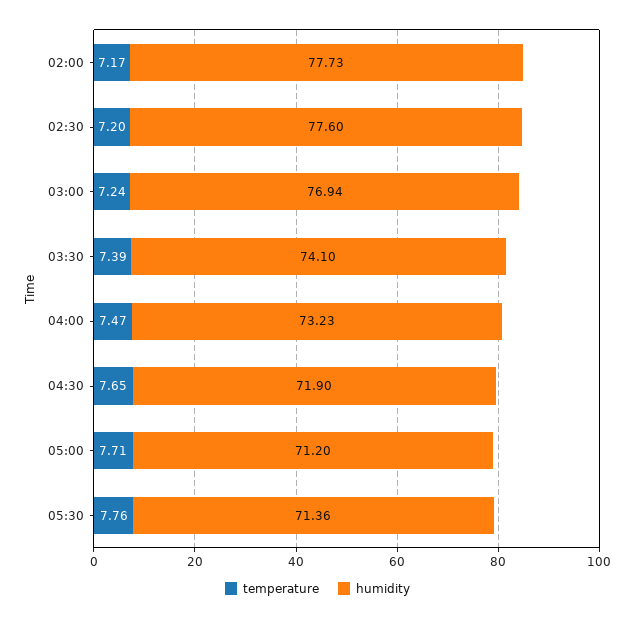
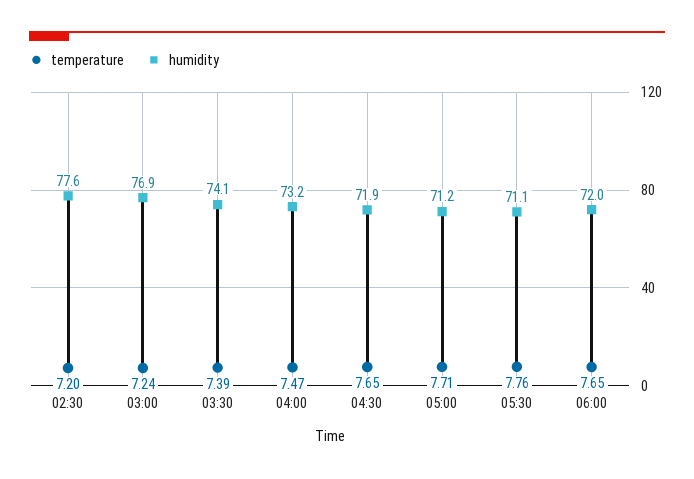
temperature, 02:00: 7.17 -> none
humidity, 02:00: 77.73 -> none
humidity, 05:30: 71.36 -> 71.1
temperature, 06:00: none -> 7.65
humidity, 06:00: none -> 72

